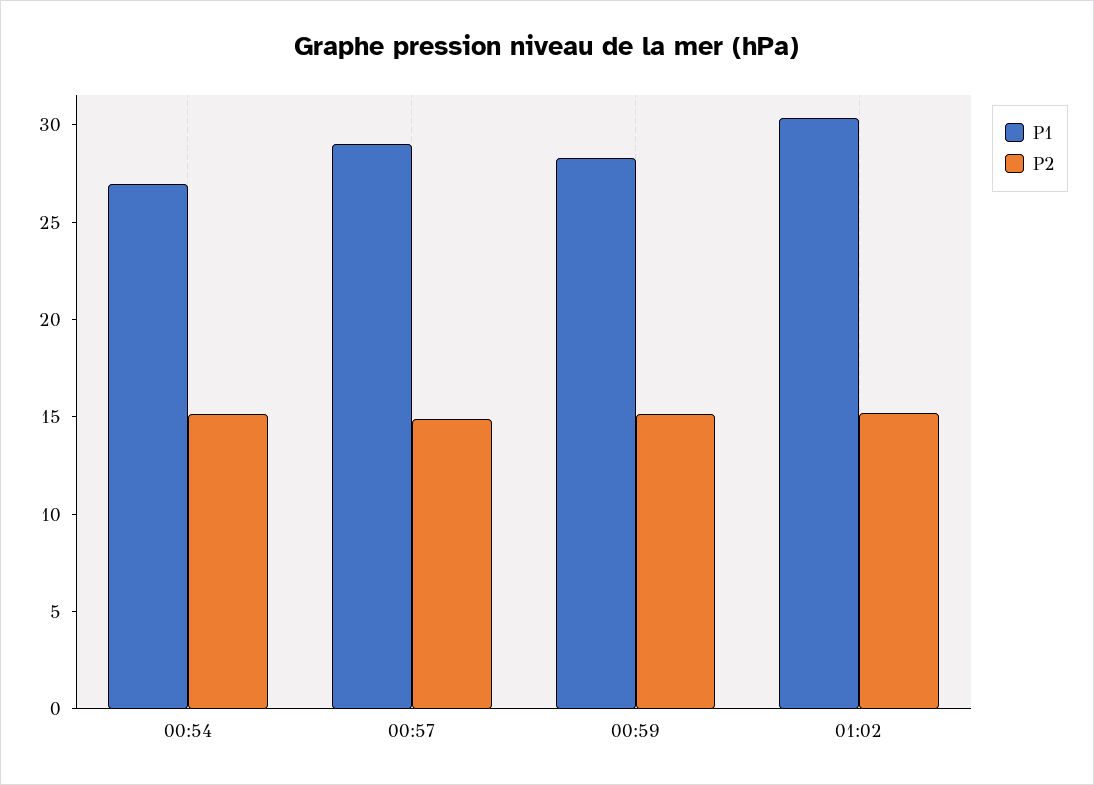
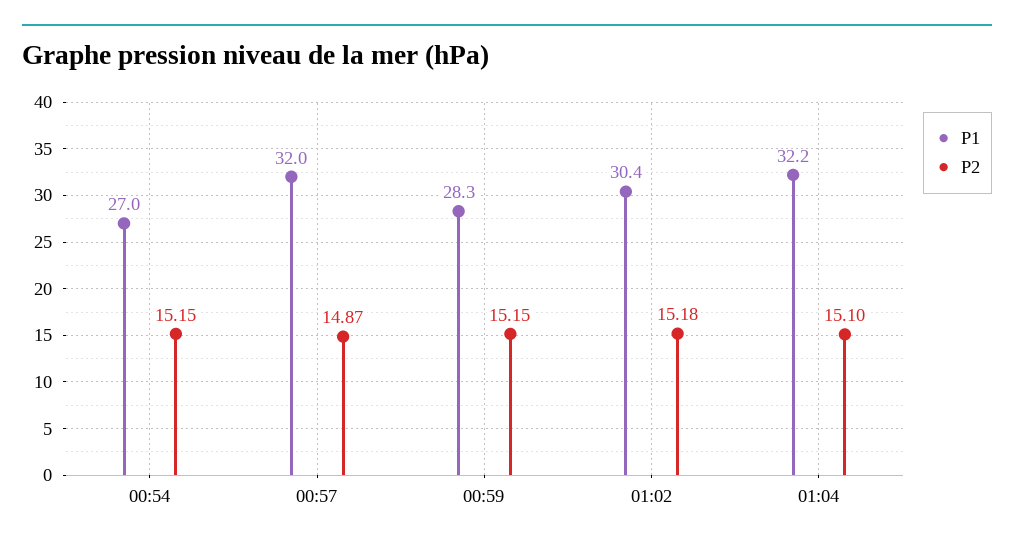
P1, 00:57: 29 -> 32
P1, 01:04: none -> 32.2
P2, 01:04: none -> 15.1

